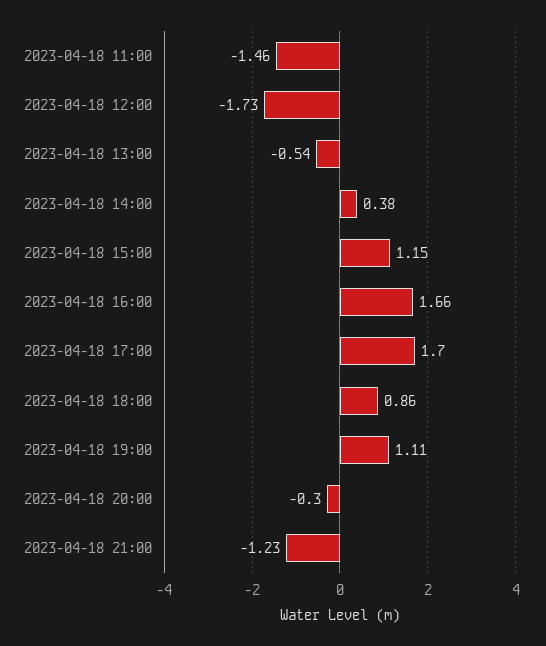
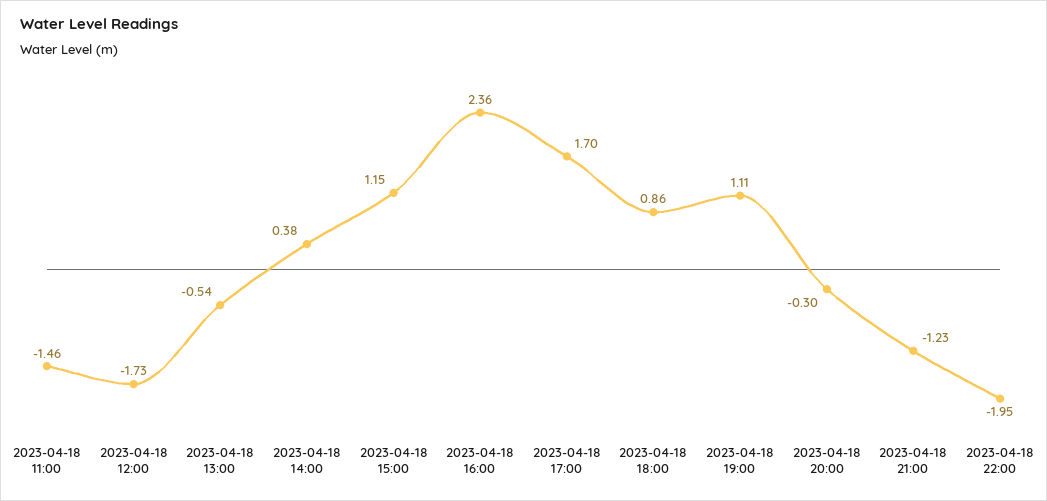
2023-04-18 16:00: 1.66 -> 2.36
2023-04-18 22:00: none -> -1.95

